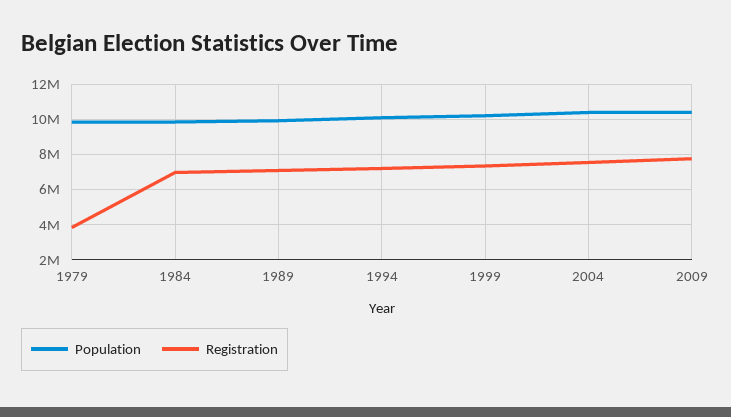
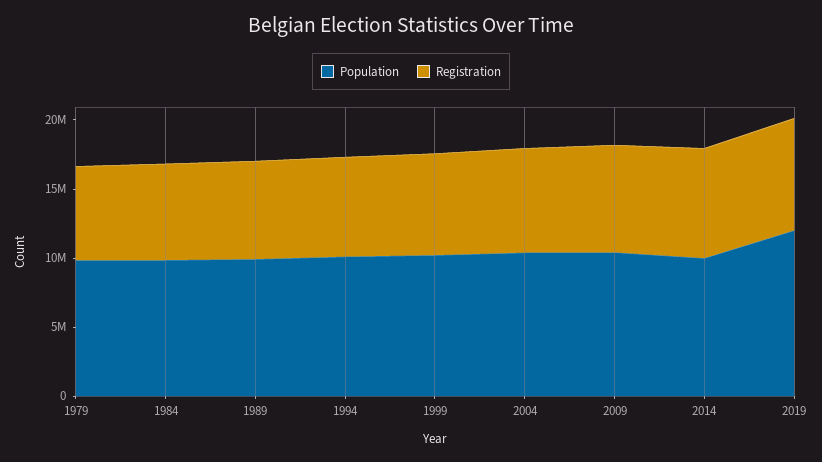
Registration, 1979: 4000000 -> 7000000
Population, 2014: none -> 10000000
Registration, 2014: none -> 8000000
Population, 2019: none -> 12000000
Registration, 2019: none -> 8000000

